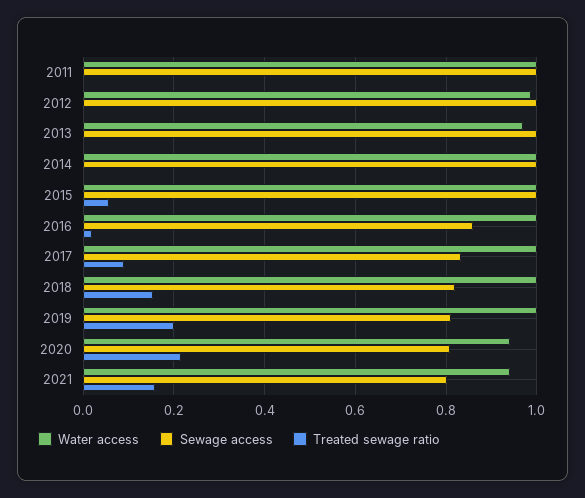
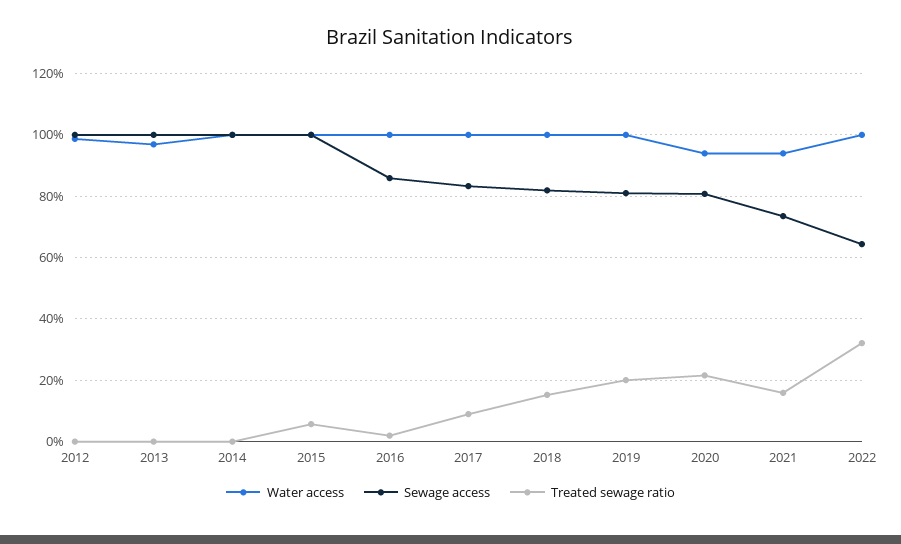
Water access, 2011: 1 -> none
Sewage access, 2011: 1 -> none
Treated sewage ratio, 2011: 0 -> none
Sewage access, 2021: 0.8 -> 0.74
Water access, 2022: none -> 1
Sewage access, 2022: none -> 0.64
Treated sewage ratio, 2022: none -> 0.32

